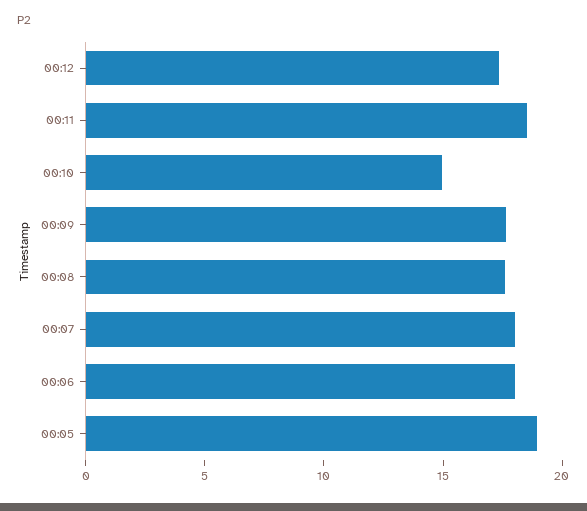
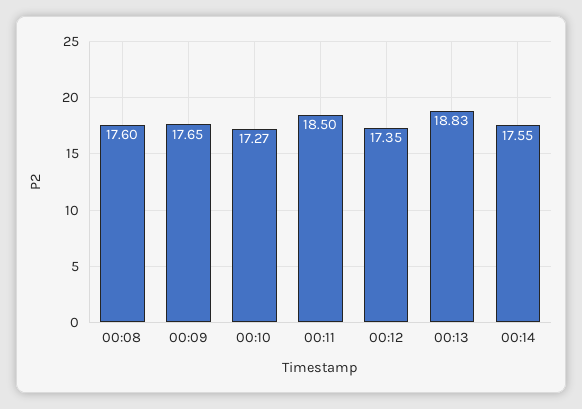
00:10: 15 -> 17.27
00:07: 18 -> none
00:06: 18 -> none
00:05: 19 -> none
00:13: none -> 18.83
00:14: none -> 17.55

